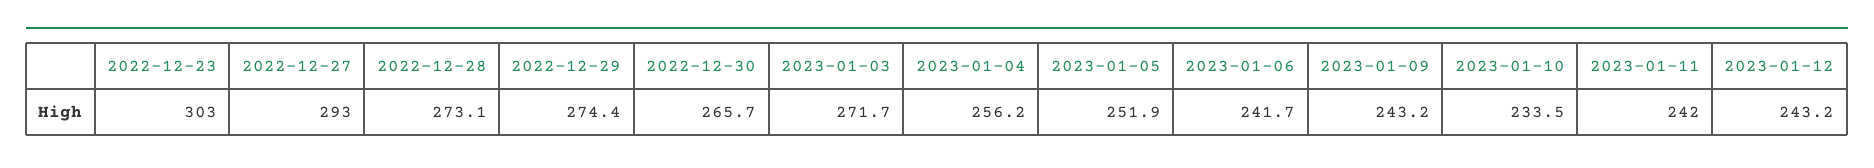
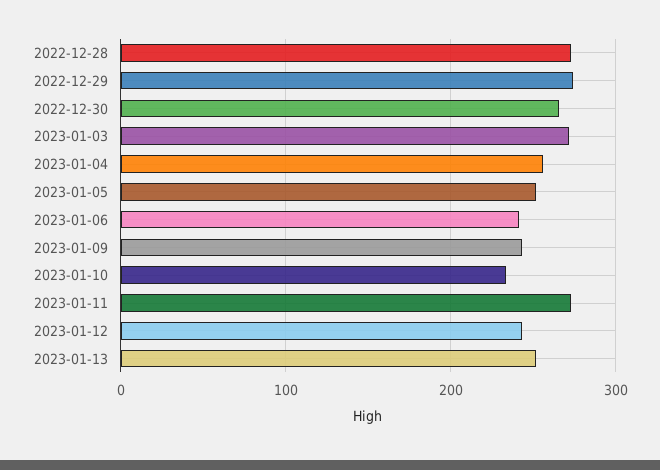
2022-12-23: 303 -> none
2022-12-27: 293 -> none
2023-01-11: 242 -> 270
2023-01-13: none -> 250

